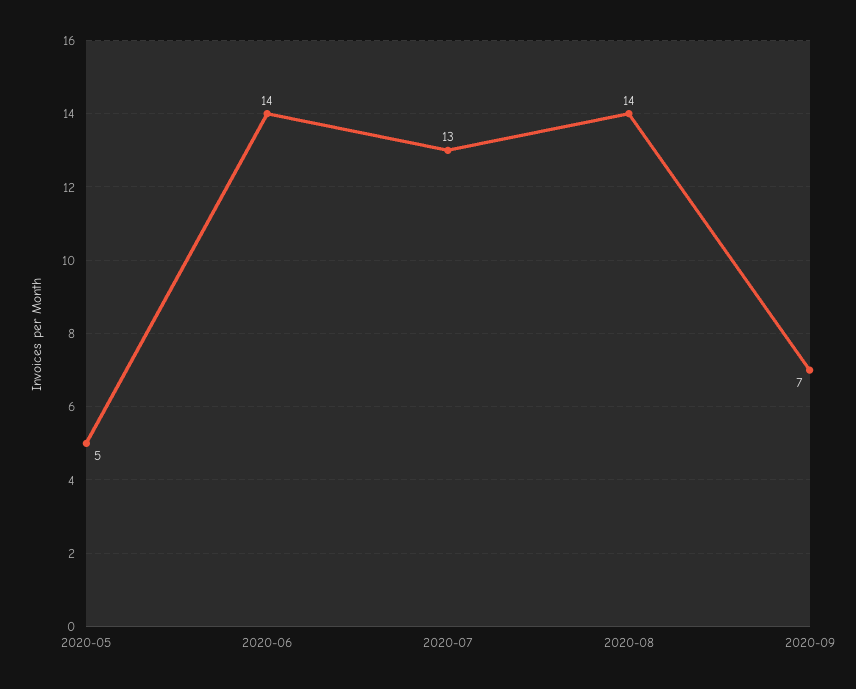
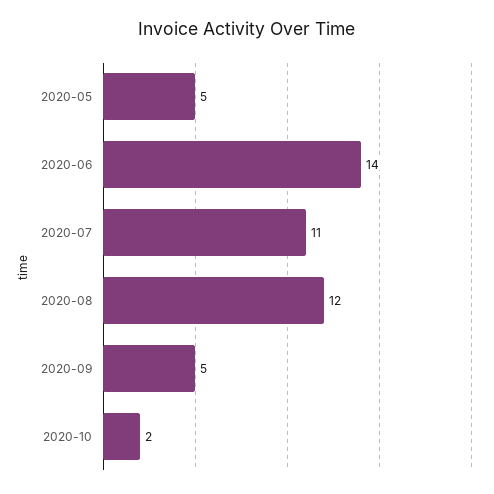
2020-07: 13 -> 11
2020-08: 14 -> 12
2020-09: 7 -> 5
2020-10: none -> 2

